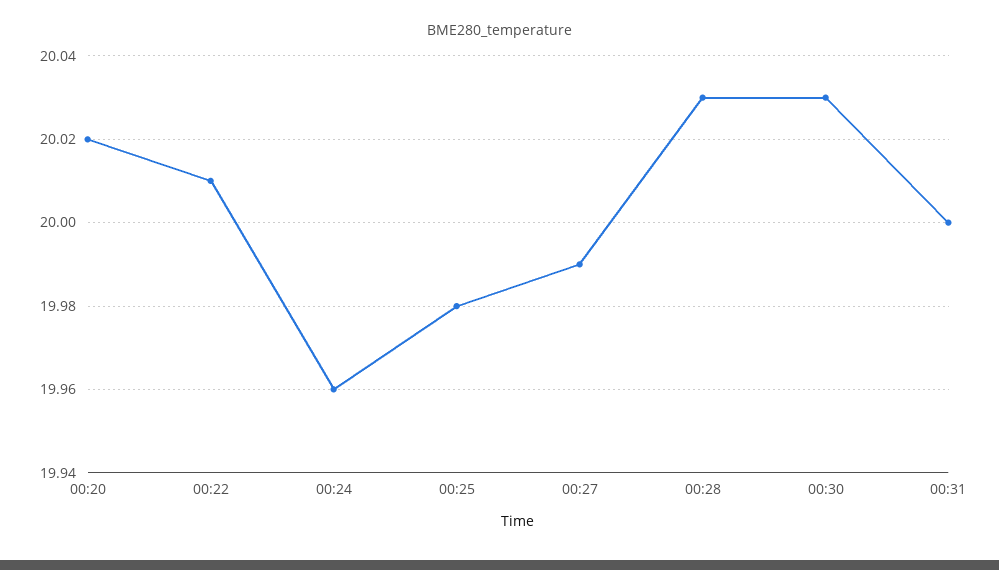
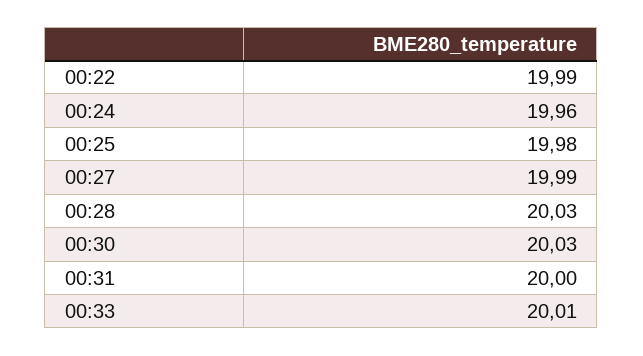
00:20: 20.02 -> none
00:22: 20.01 -> 19.99
00:33: none -> 20.01

